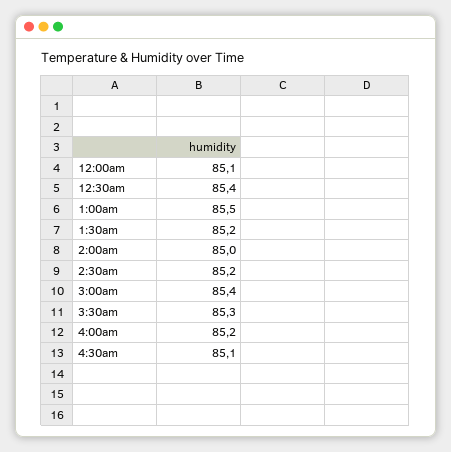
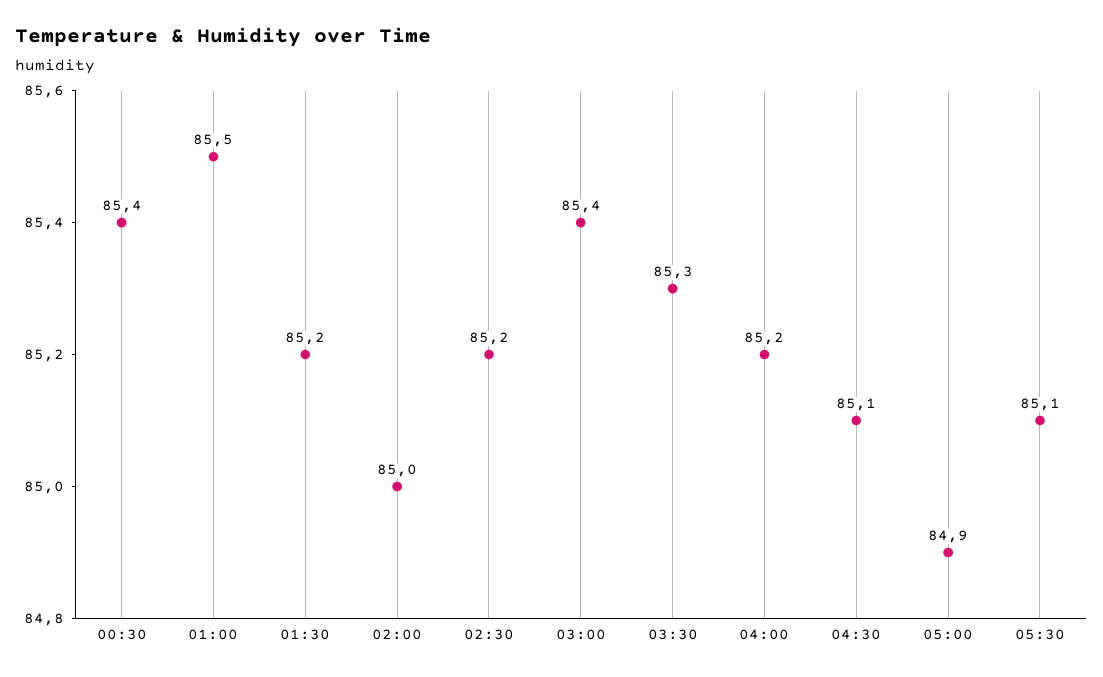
12:00am: 85.1 -> none
05:00: none -> 84.9
05:30: none -> 85.1

